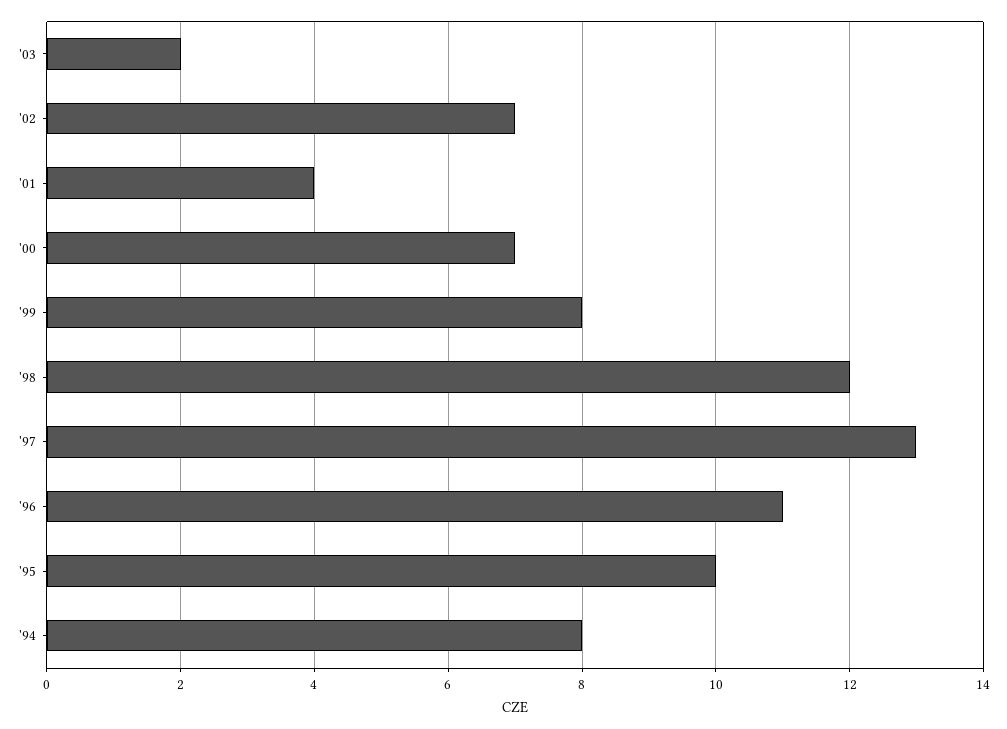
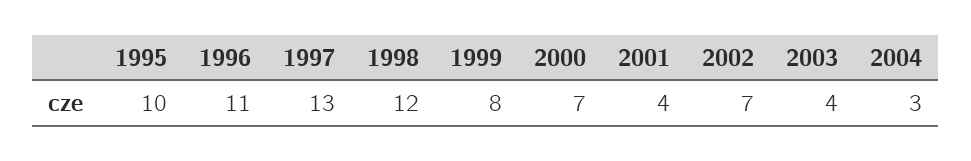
'03: 2 -> 4
'94: 8 -> none
2004: none -> 3

